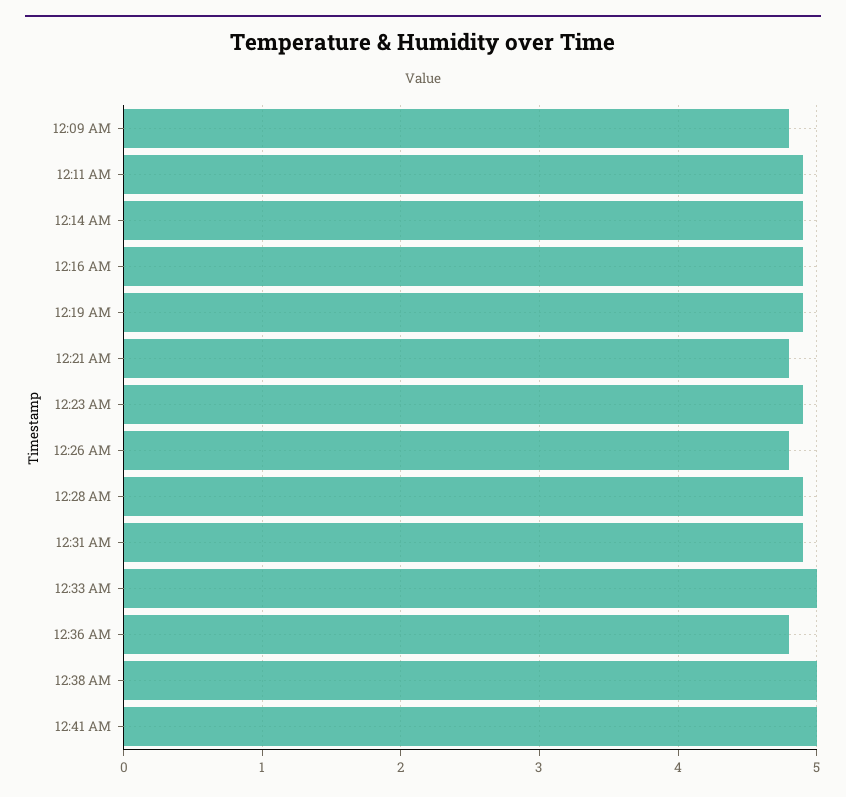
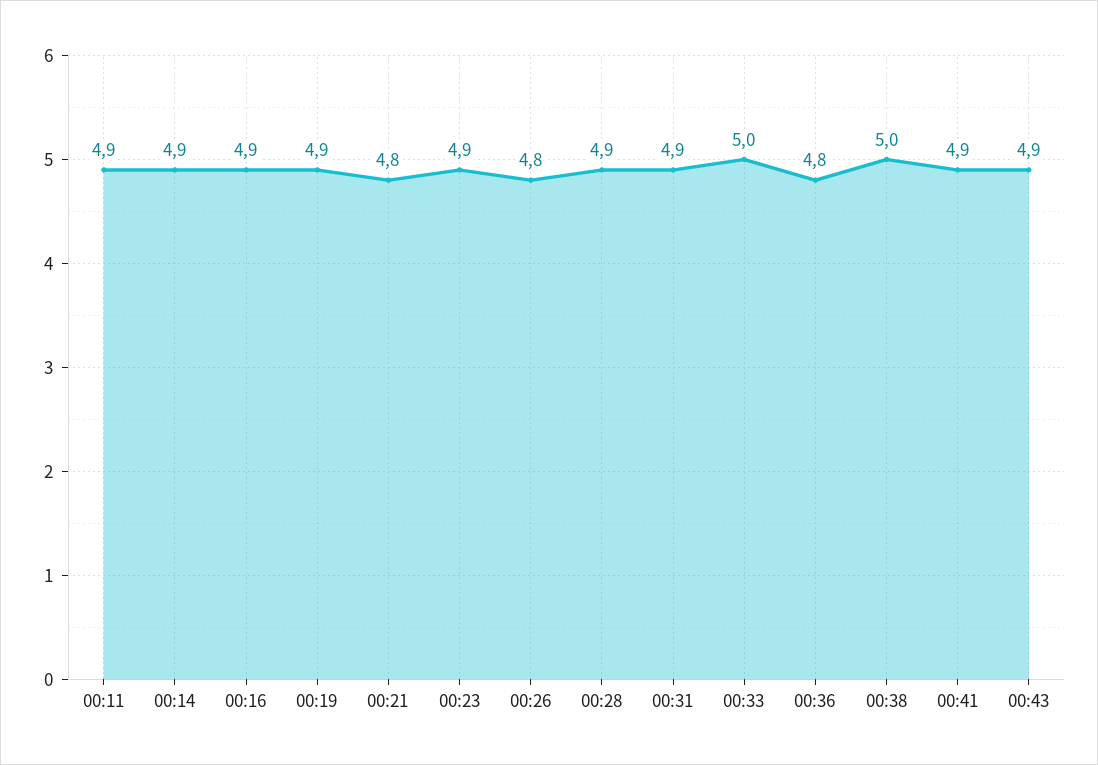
12:09 AM: 4.8 -> none
12:41 AM: 5 -> 4.9
00:43: none -> 4.9

